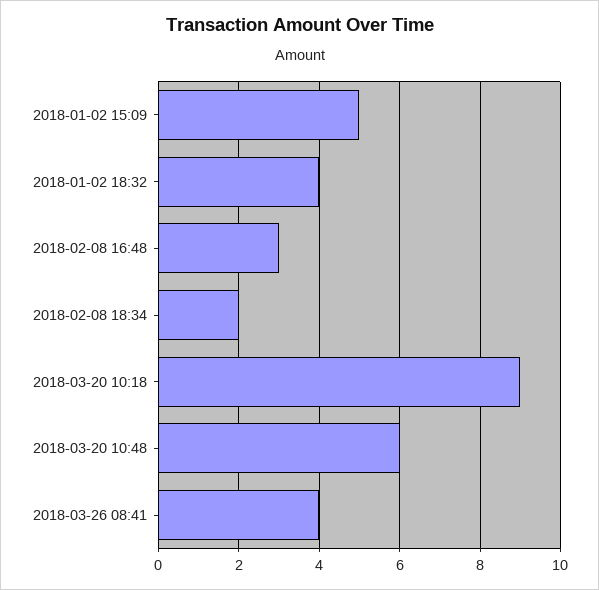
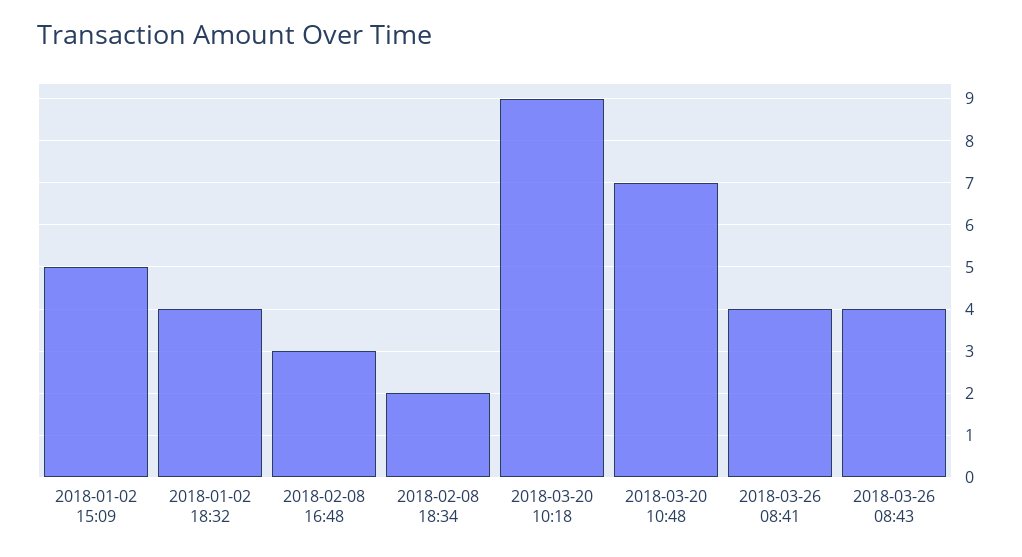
2018-03-20 10:48: 6 -> 7
2018-03-26 08:43: none -> 4

